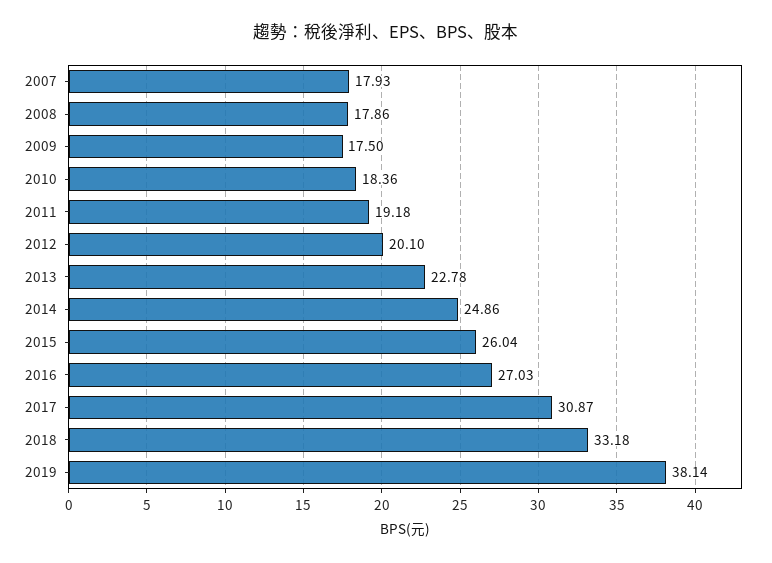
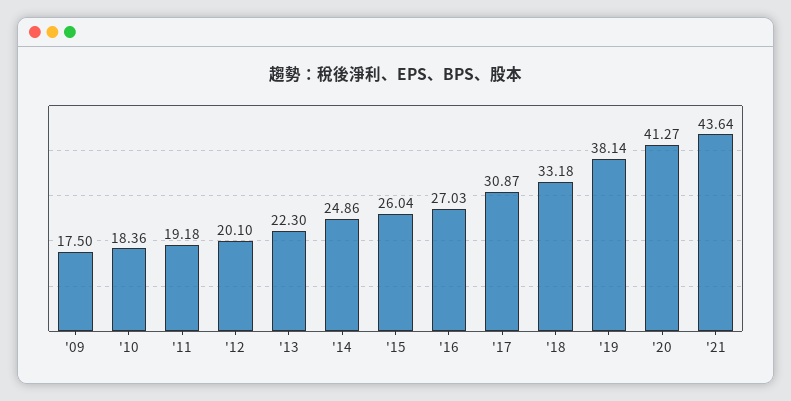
2007: 17.93 -> none
2008: 17.86 -> none
2013: 22.78 -> 22.3
'20: none -> 41.27
'21: none -> 43.64

